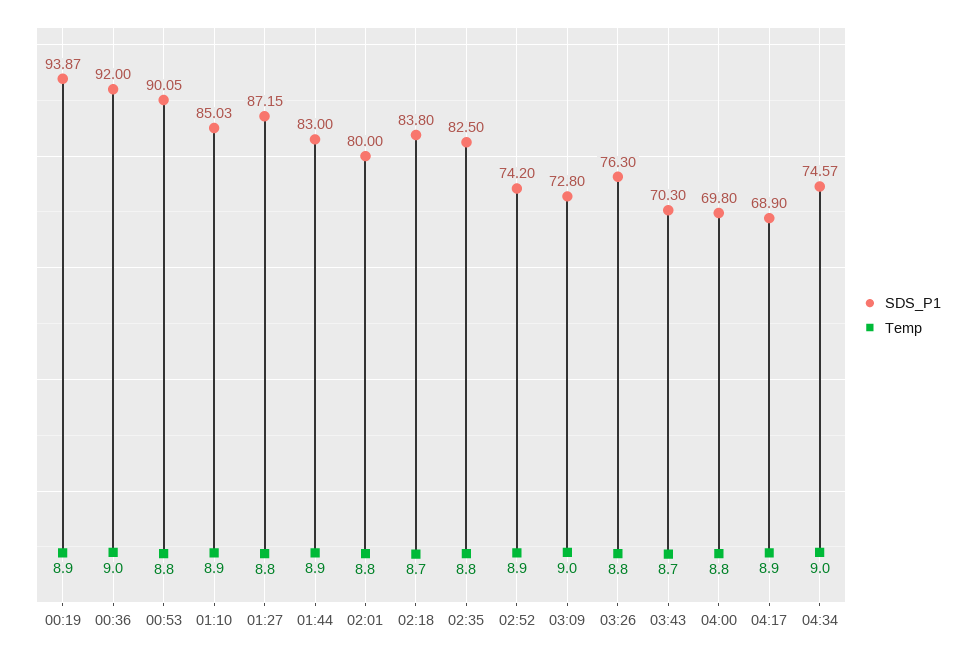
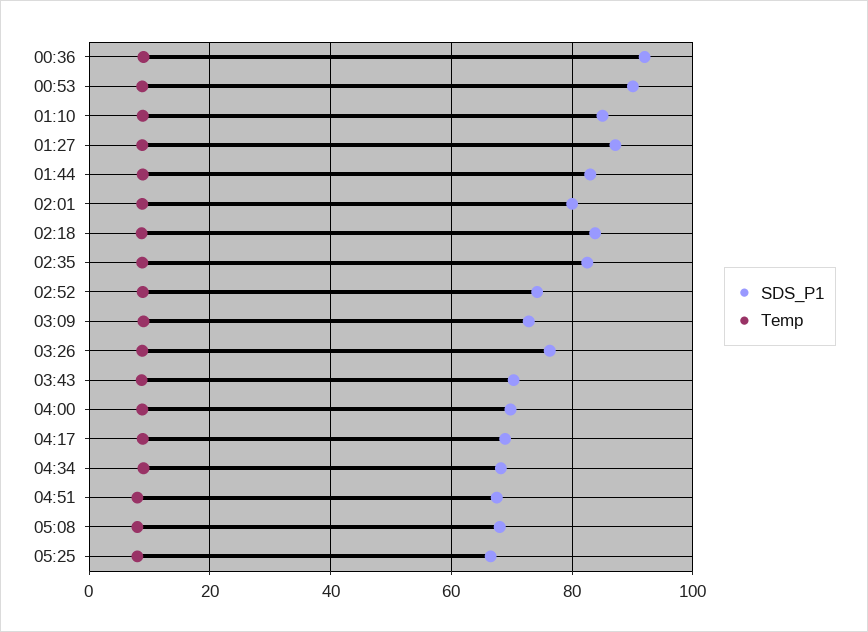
SDS_P1, 00:19: 93.87 -> none
Temp, 00:19: 8.9 -> none
SDS_P1, 04:34: 74.57 -> 68
SDS_P1, 04:51: none -> 68
Temp, 04:51: none -> 8
SDS_P1, 05:08: none -> 68
Temp, 05:08: none -> 8
SDS_P1, 05:25: none -> 66
Temp, 05:25: none -> 8

